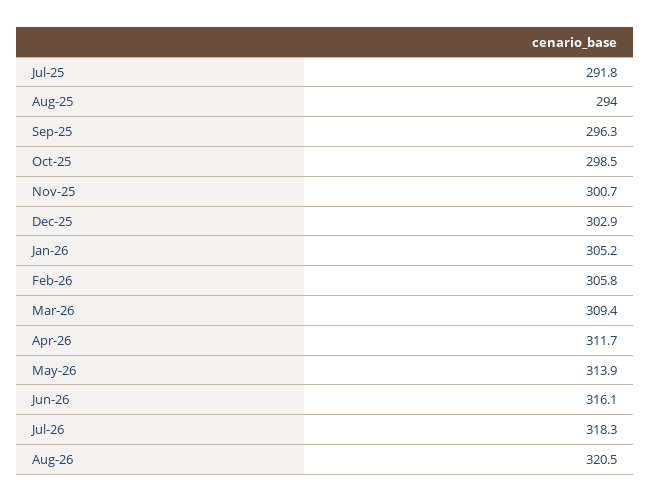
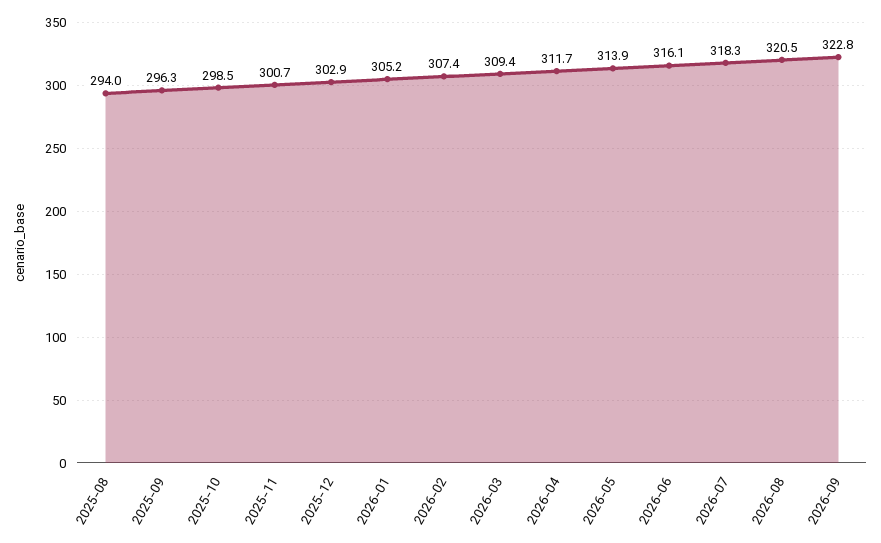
Jul-25: 291.8 -> none
Feb-26: 305.8 -> 307.4
2026-09: none -> 322.8

